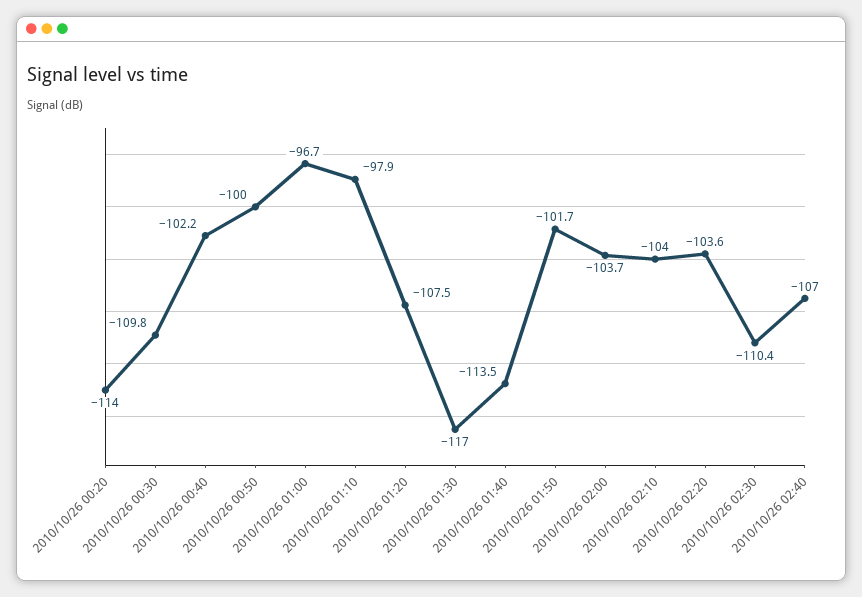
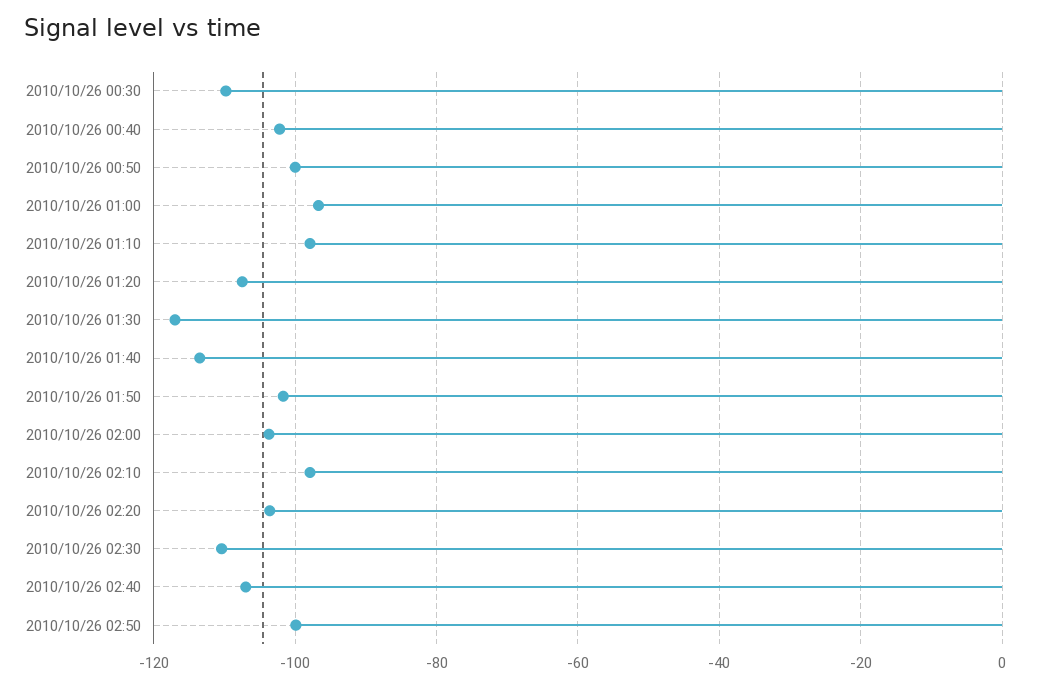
2010/10/26 00:20: -114 -> none
2010/10/26 02:10: -104 -> -98
2010/10/26 02:50: none -> -100

